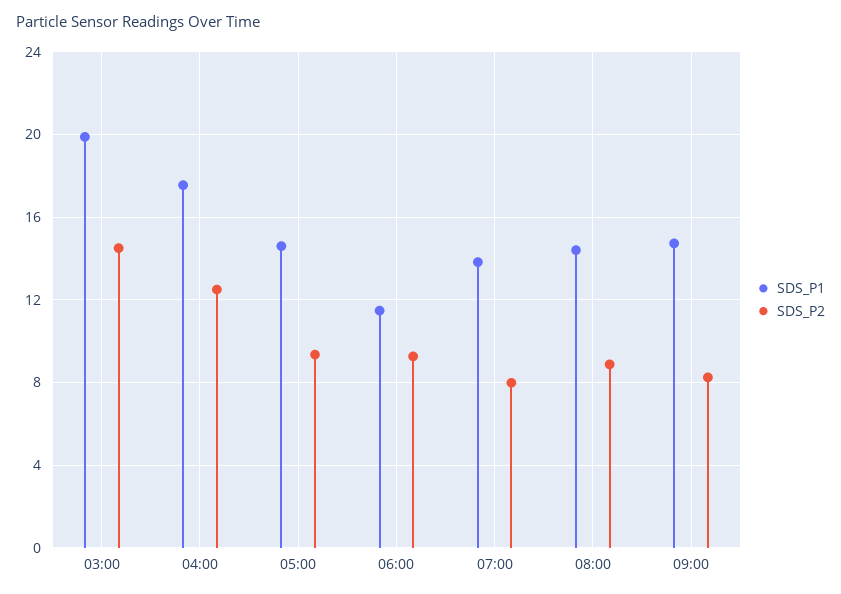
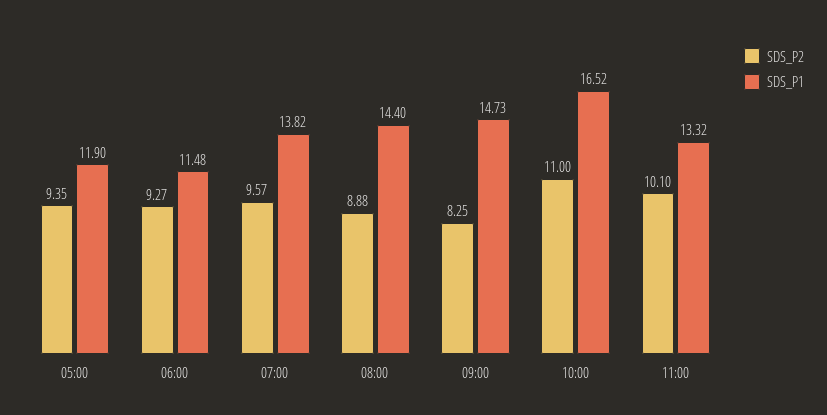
SDS_P1, 03:00: 20 -> none
SDS_P2, 03:00: 14.5 -> none
SDS_P1, 04:00: 17.5 -> none
SDS_P2, 04:00: 12.5 -> none
SDS_P1, 05:00: 14.5 -> 11.9
SDS_P2, 07:00: 8 -> 9.57
SDS_P2, 10:00: none -> 11
SDS_P1, 10:00: none -> 16.52
SDS_P2, 11:00: none -> 10.1
SDS_P1, 11:00: none -> 13.32

